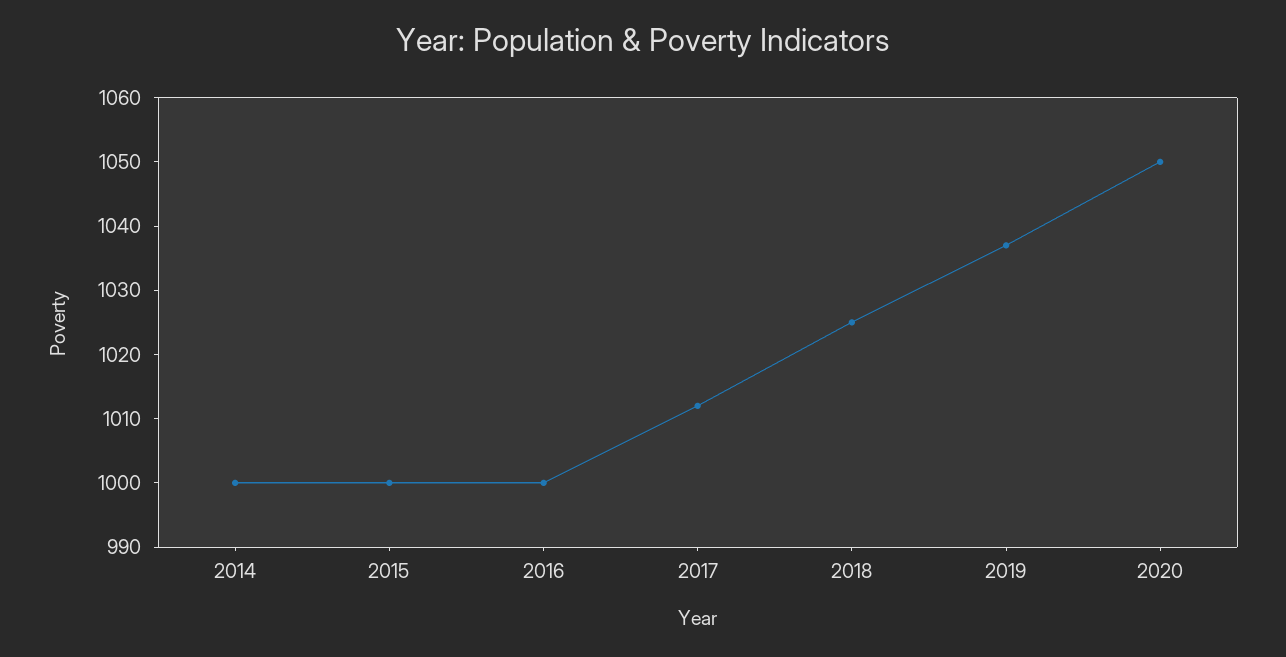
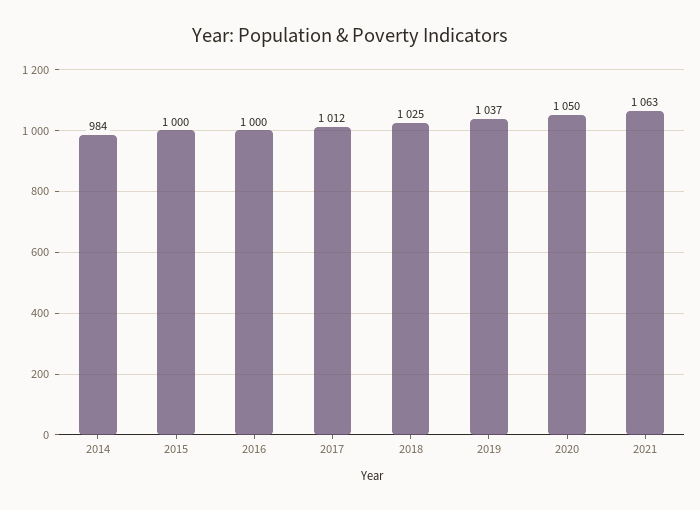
2014: 1000 -> 984
2021: none -> 1063

